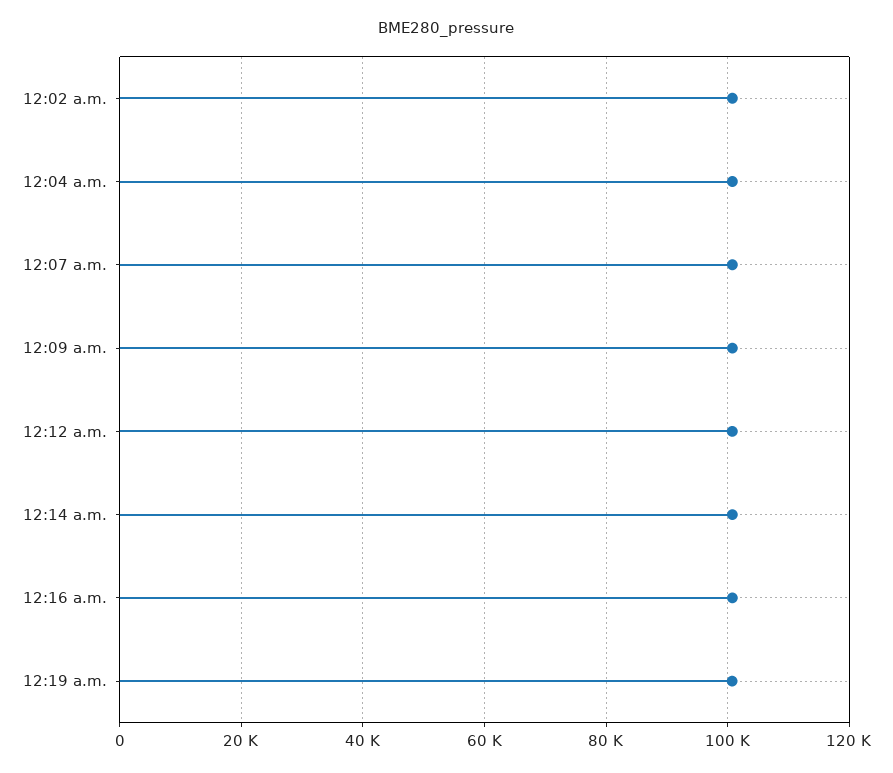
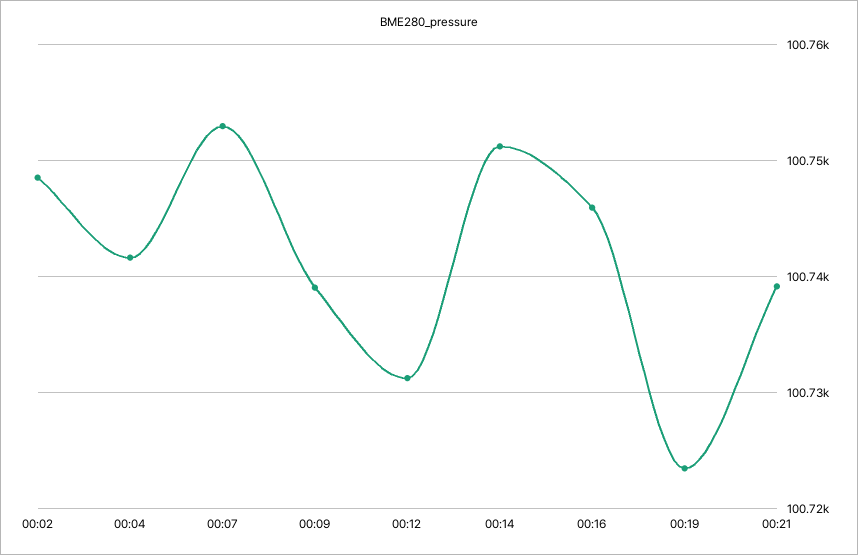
00:21: none -> 100739

